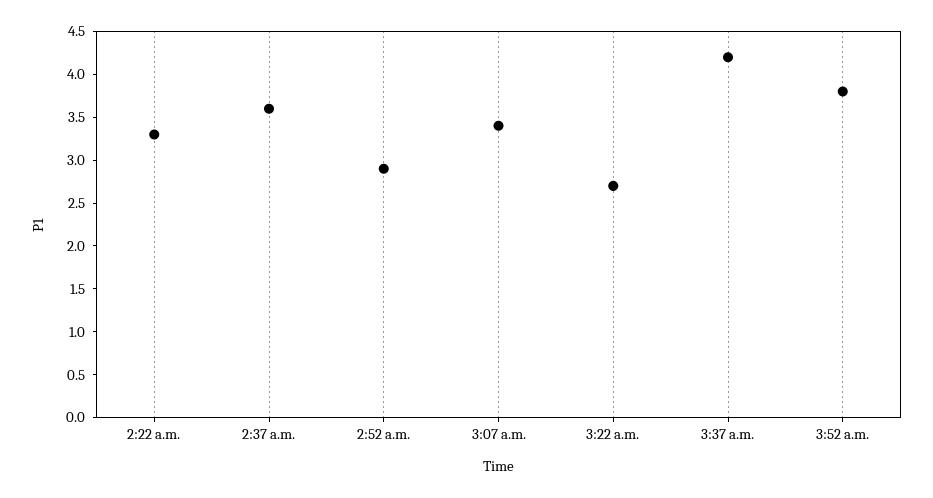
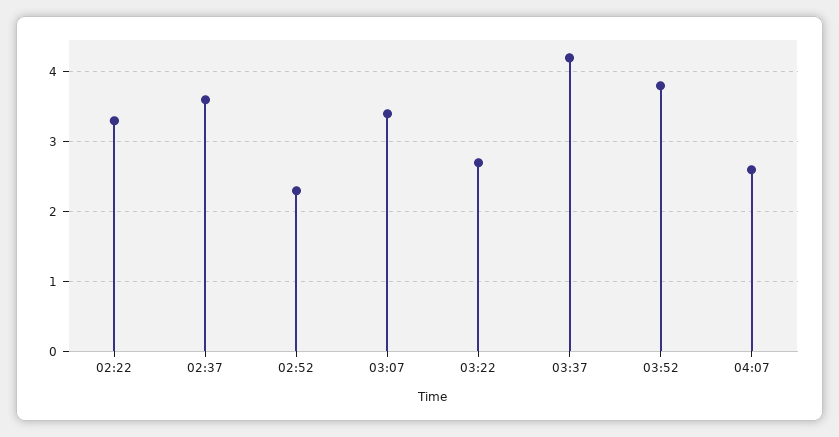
2:52 a.m.: 2.9 -> 2.3
04:07: none -> 2.6

